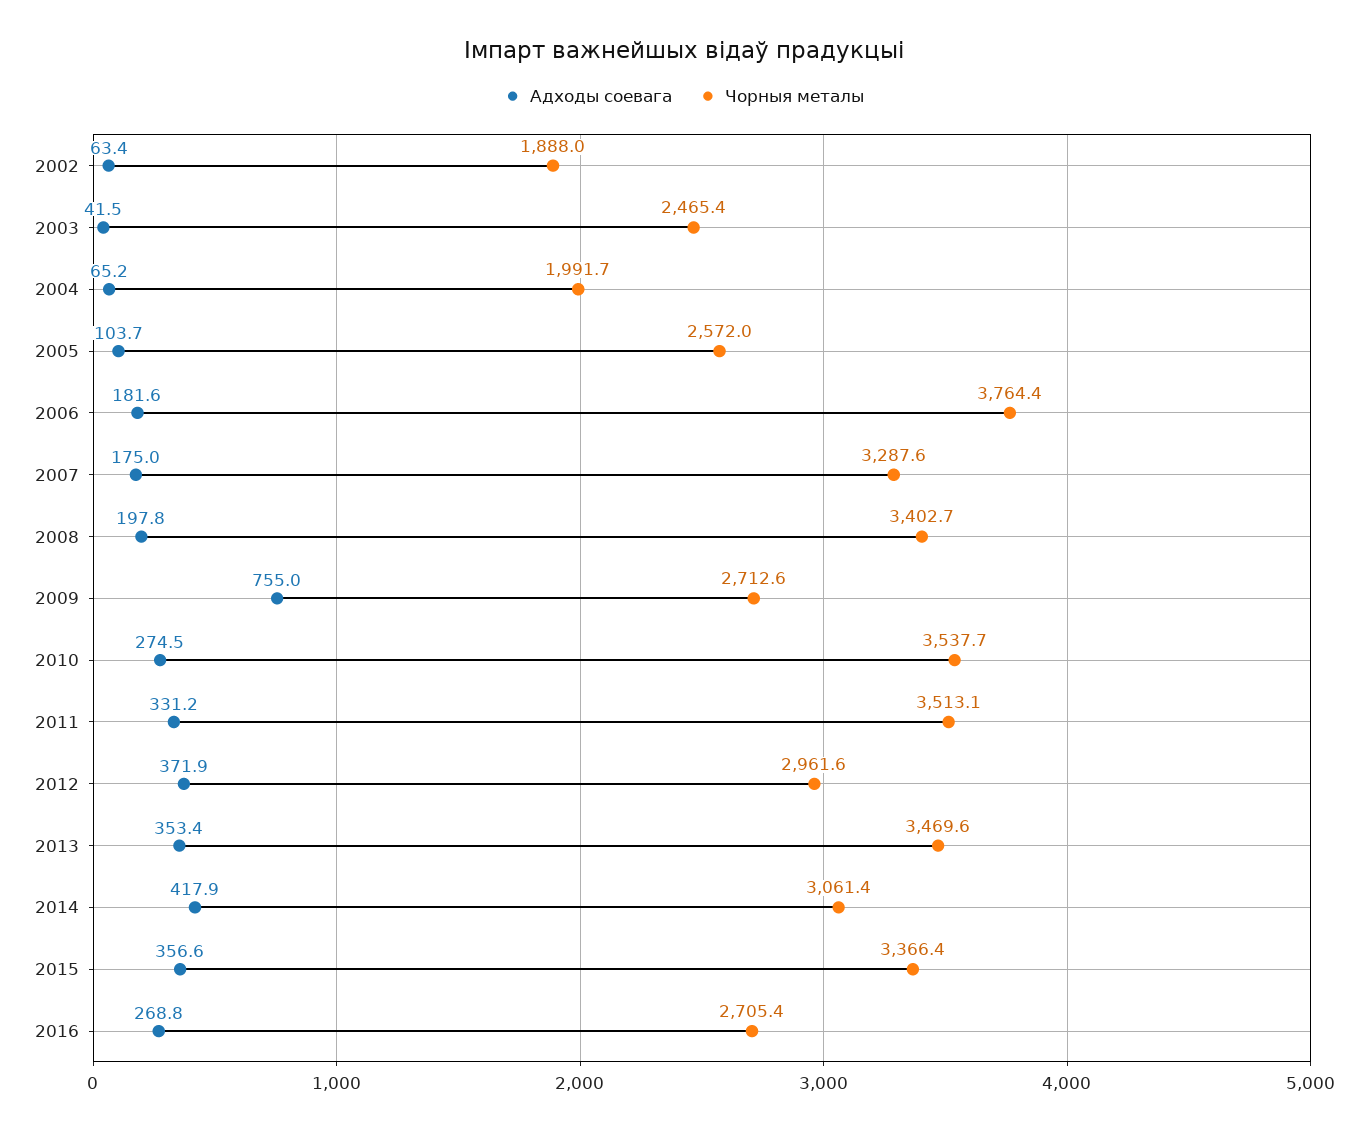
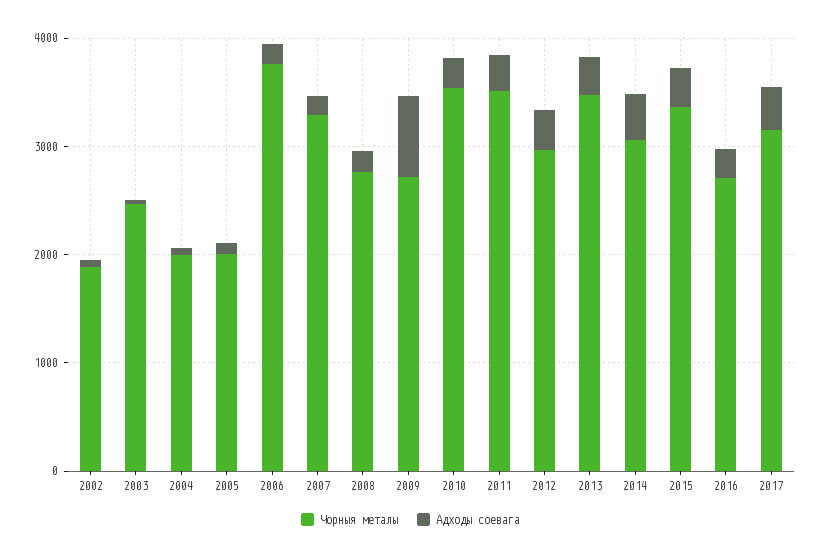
Чорныя металы, 2005: 2572 -> 2000
Чорныя металы, 2008: 3402.7 -> 2800
Чорныя металы, 2017: none -> 3200
Адходы соевага, 2017: none -> 400

